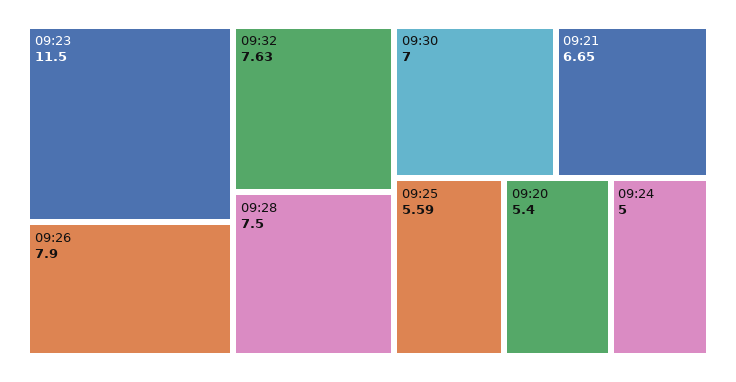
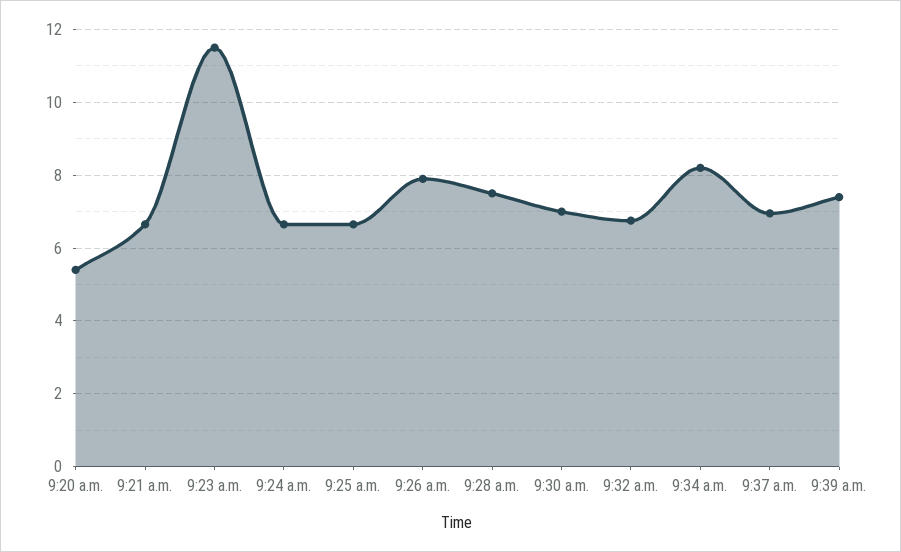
09:32: 7.63 -> 6.8
09:25: 5.59 -> 6.6
09:24: 5 -> 6.6
9:34 a.m.: none -> 8.2
9:37 a.m.: none -> 7
9:39 a.m.: none -> 7.4

